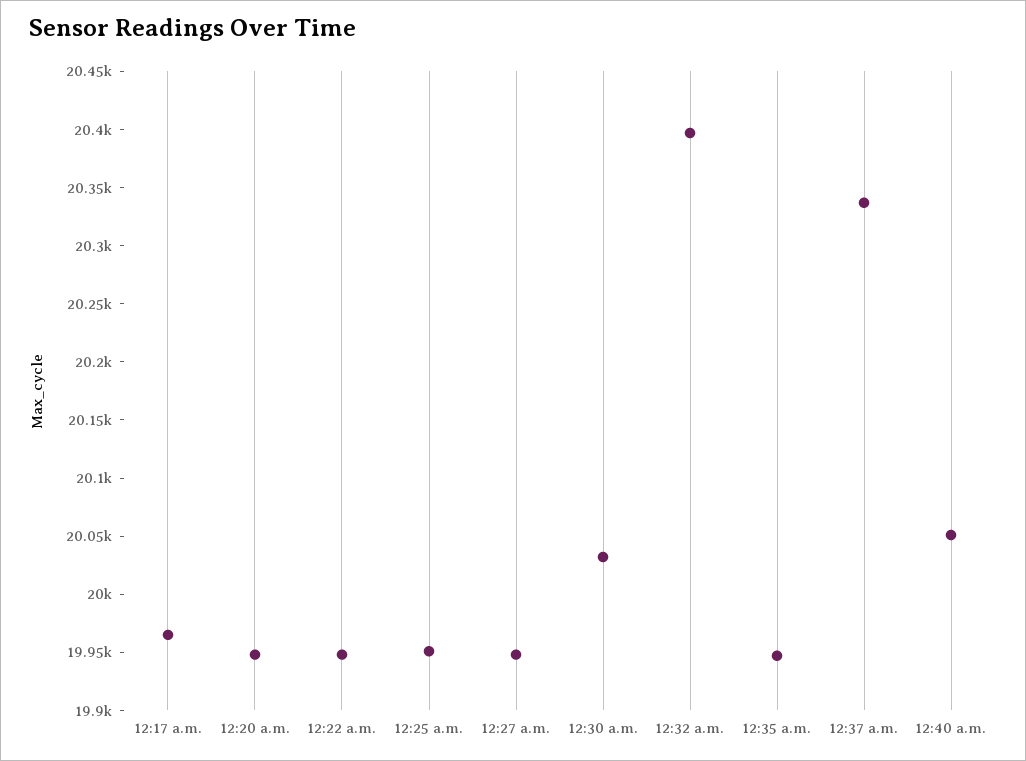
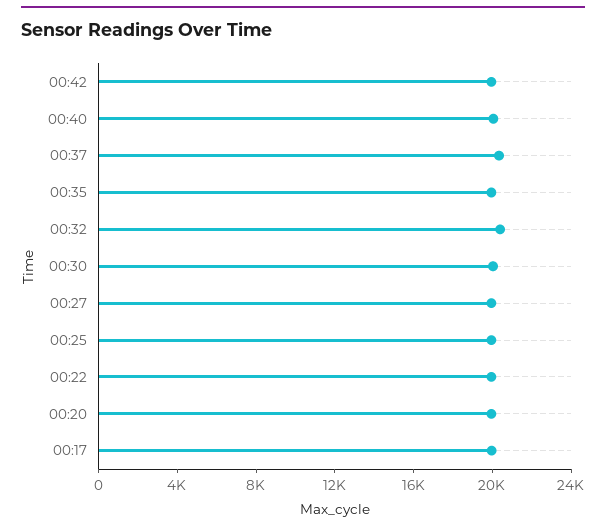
00:42: none -> 20000

